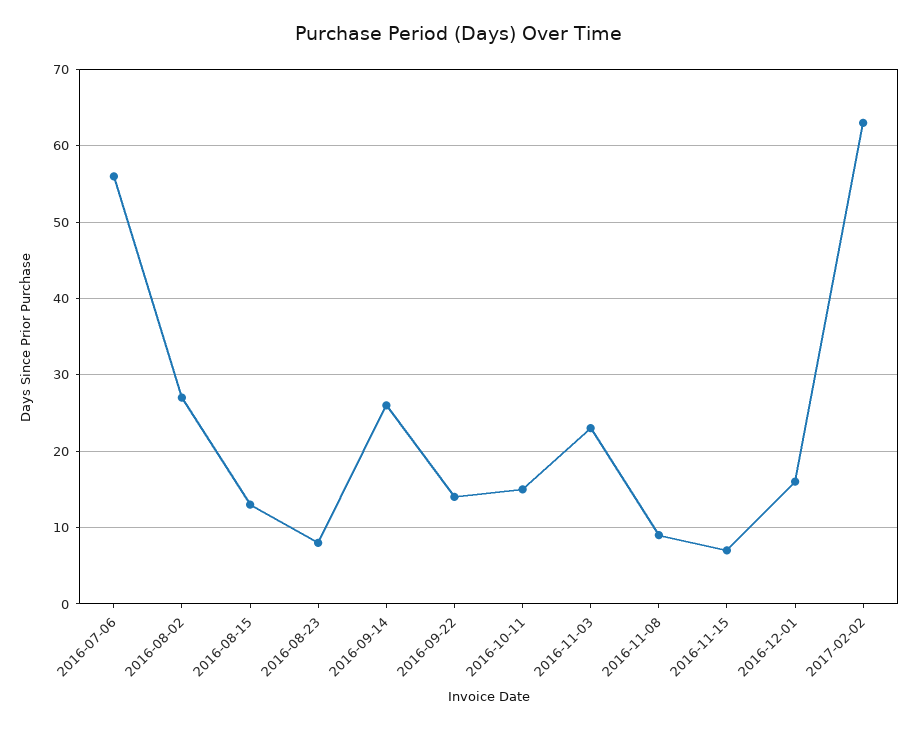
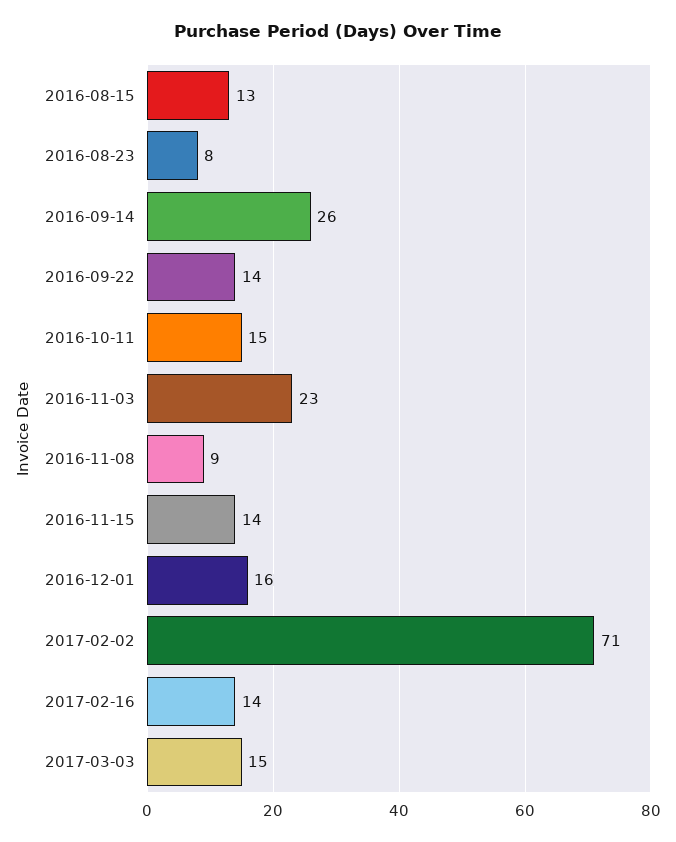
2016-07-06: 56 -> none
2016-08-02: 27 -> none
2016-11-15: 7 -> 14
2017-02-02: 63 -> 71
2017-02-16: none -> 14
2017-03-03: none -> 15

